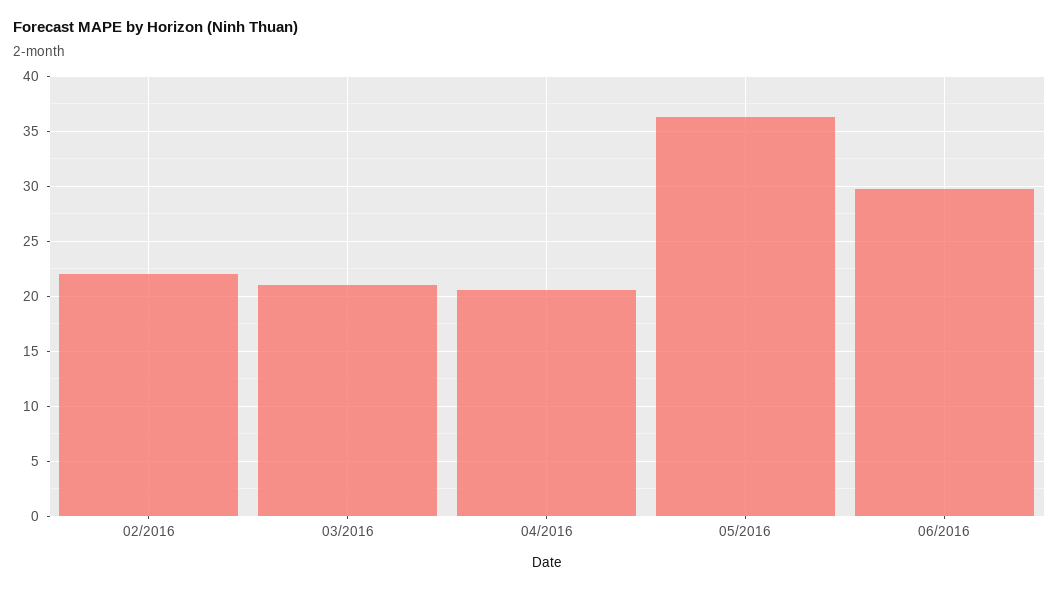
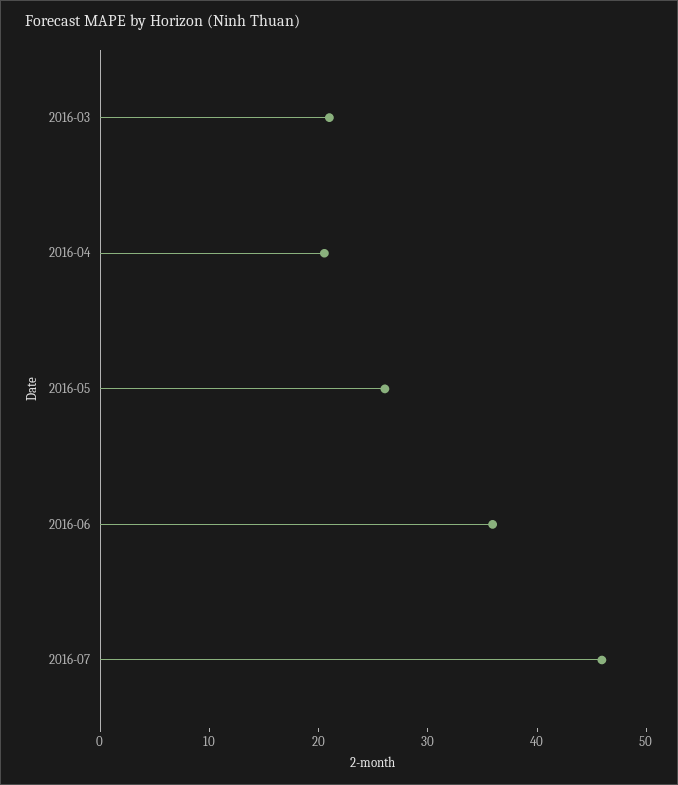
02/2016: 22 -> none
05/2016: 36 -> 26
06/2016: 30 -> 36
2016-07: none -> 46

